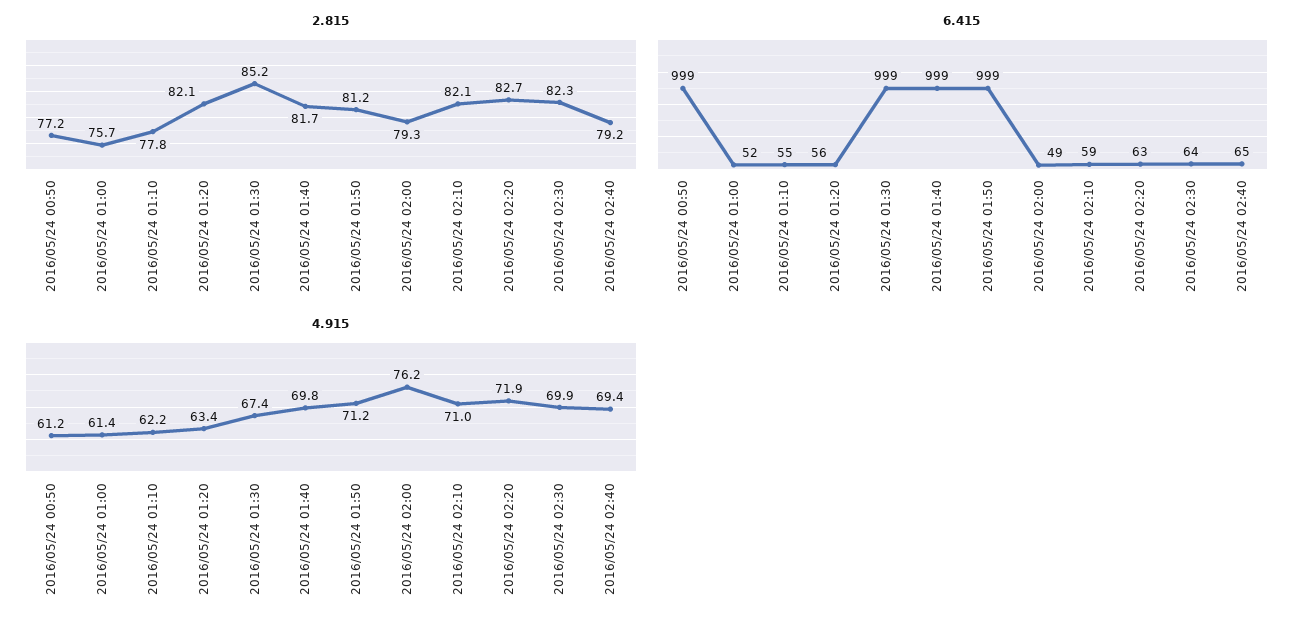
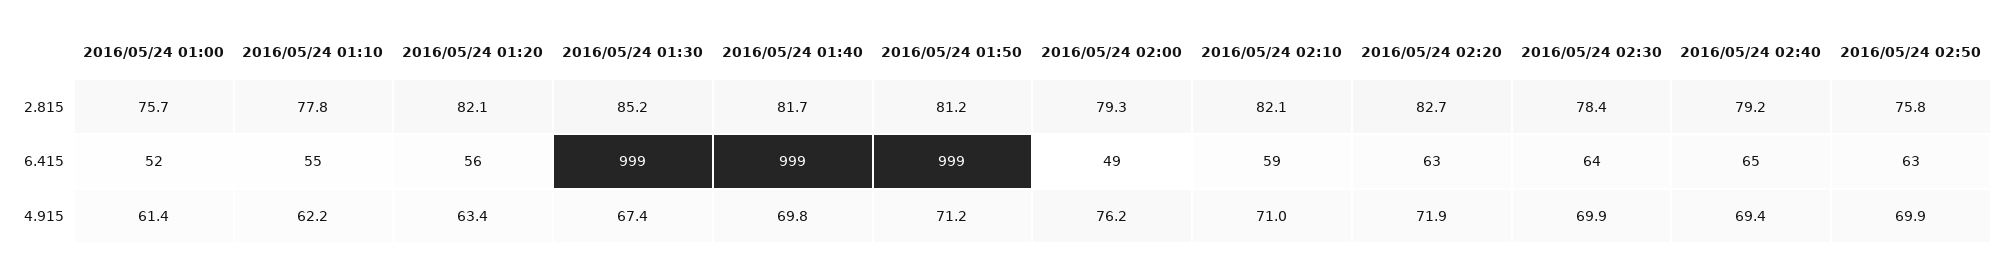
2.815, 2016/05/24 00:50: 77.2 -> none
2.815, 2016/05/24 02:30: 82.3 -> 78.4
6.415, 2016/05/24 00:50: 999 -> none
4.915, 2016/05/24 00:50: 61.2 -> none
2.815, 2016/05/24 02:50: none -> 75.8
6.415, 2016/05/24 02:50: none -> 63
4.915, 2016/05/24 02:50: none -> 69.9

